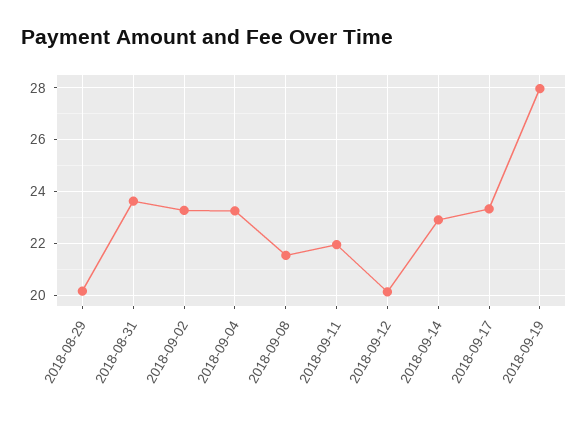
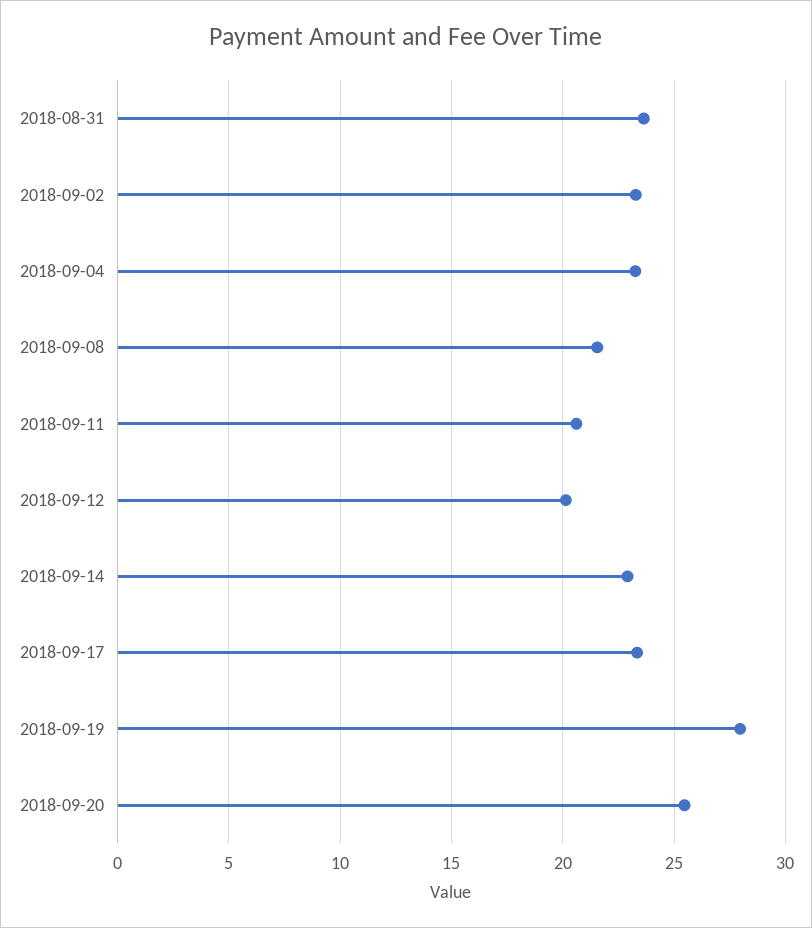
2018-08-29: 20.25 -> none
2018-09-11: 22 -> 20.5
2018-09-20: none -> 25.5

